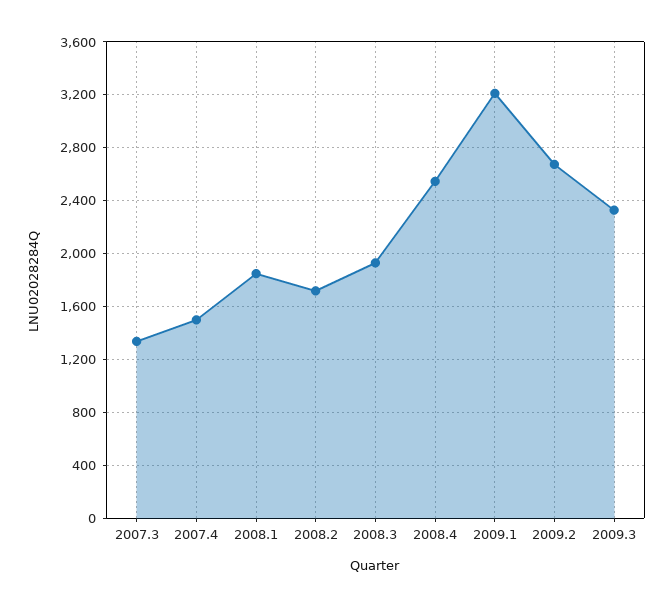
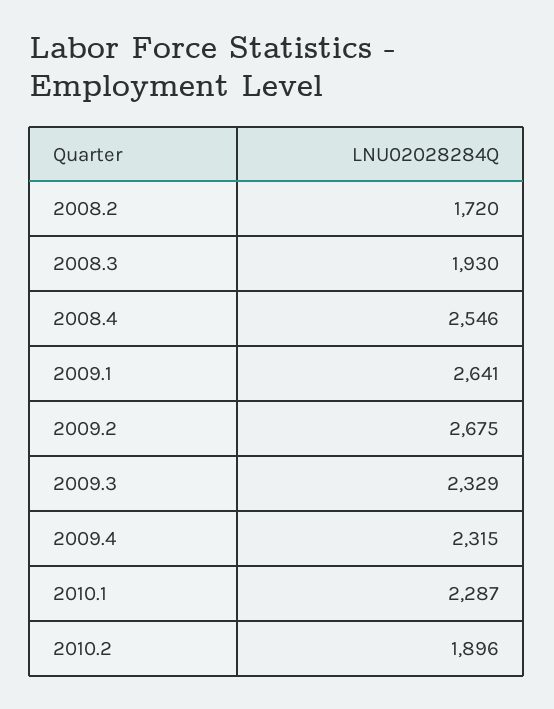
2007.3: 1350 -> none
2007.4: 1500 -> none
2008.1: 1850 -> none
2009.1: 3200 -> 2641
2009.4: none -> 2315
2010.1: none -> 2287
2010.2: none -> 1896

